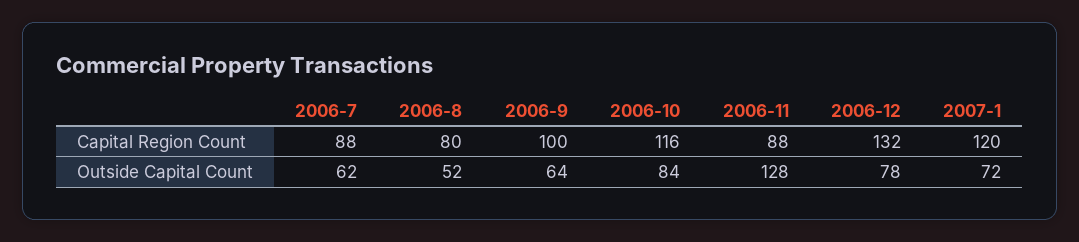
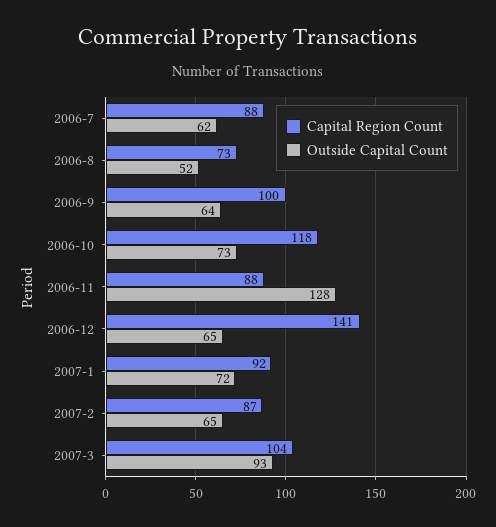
Capital Region Count, 2006-8: 80 -> 73
Capital Region Count, 2006-10: 116 -> 118
Capital Region Count, 2006-12: 132 -> 141
Capital Region Count, 2007-1: 120 -> 92
Outside Capital Count, 2006-10: 84 -> 73
Outside Capital Count, 2006-12: 78 -> 65
Capital Region Count, 2007-2: none -> 87
Outside Capital Count, 2007-2: none -> 65
Capital Region Count, 2007-3: none -> 104
Outside Capital Count, 2007-3: none -> 93

